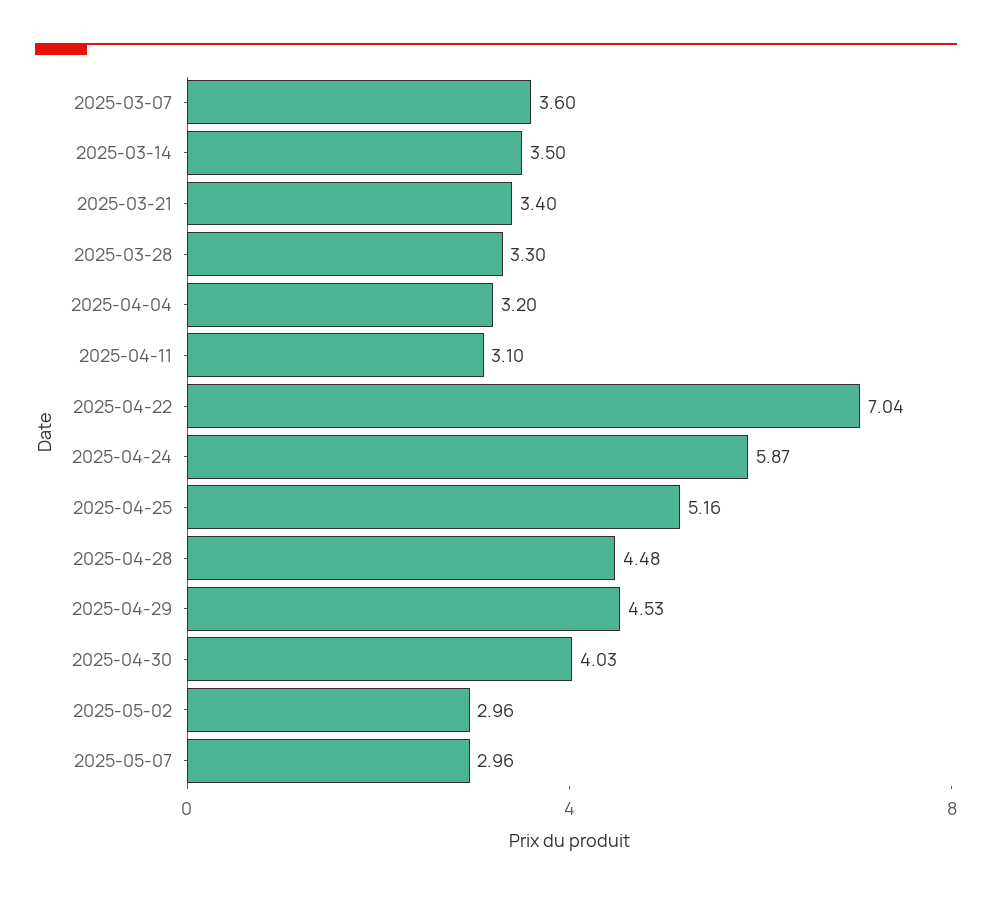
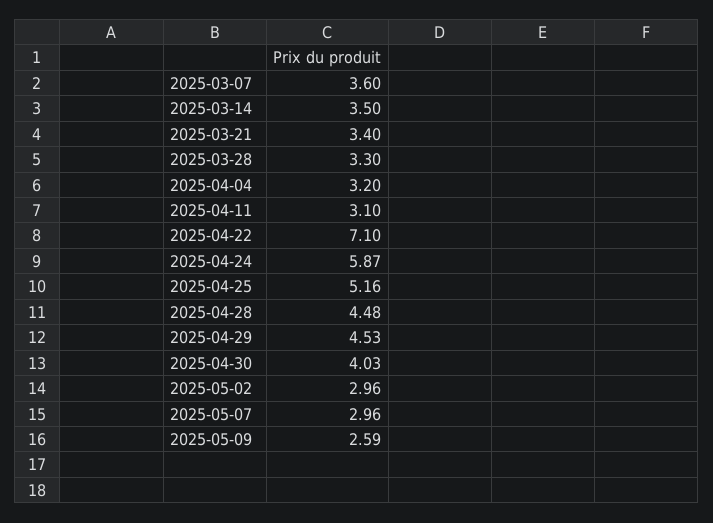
2025-04-22: 7.04 -> 7.1
2025-05-09: none -> 2.59

